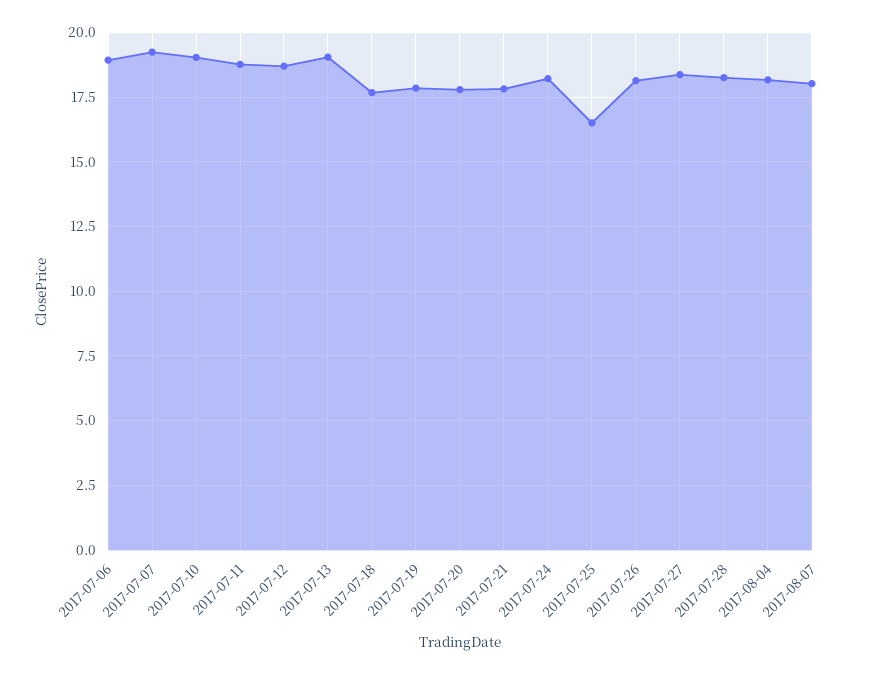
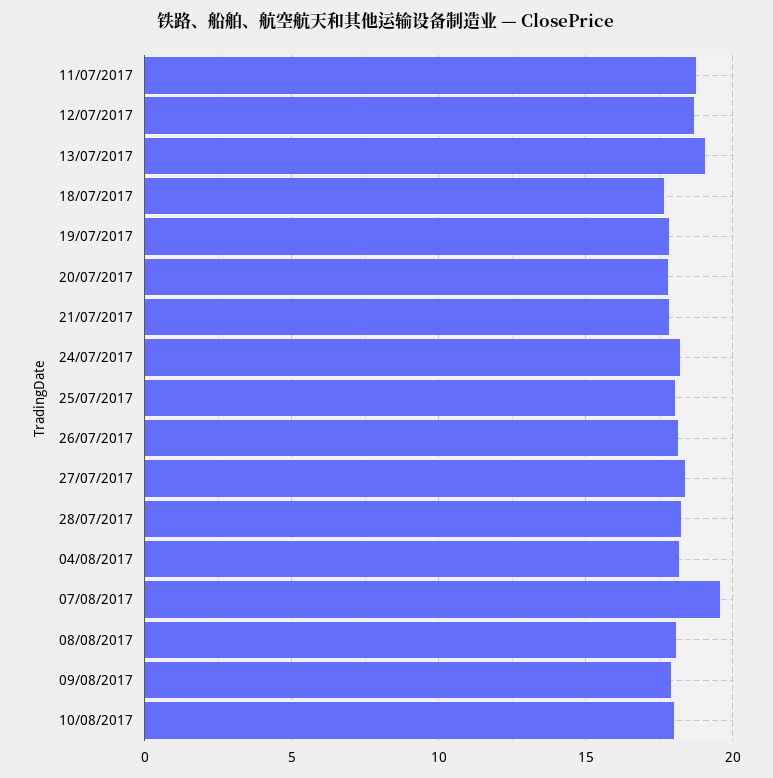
2017-07-06: 19 -> none
2017-07-07: 19.25 -> none
2017-07-10: 19 -> none
2017-07-25: 16.5 -> 18
2017-08-07: 18 -> 19.5
08/08/2017: none -> 18
09/08/2017: none -> 18
10/08/2017: none -> 18

